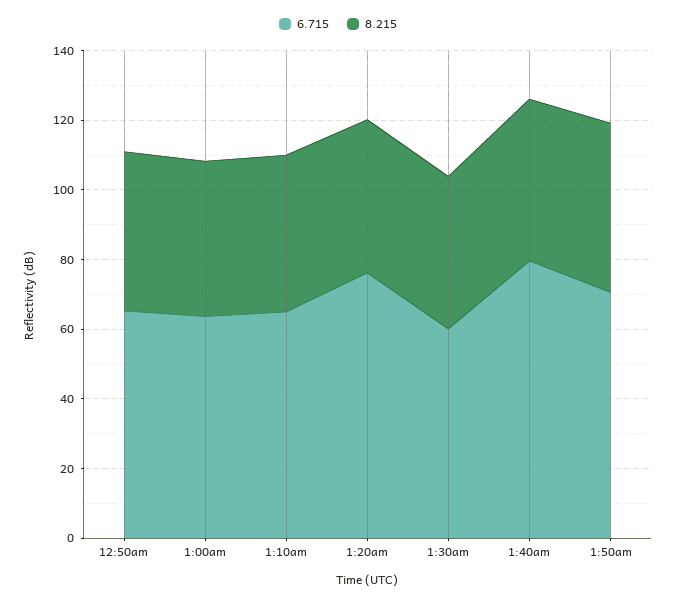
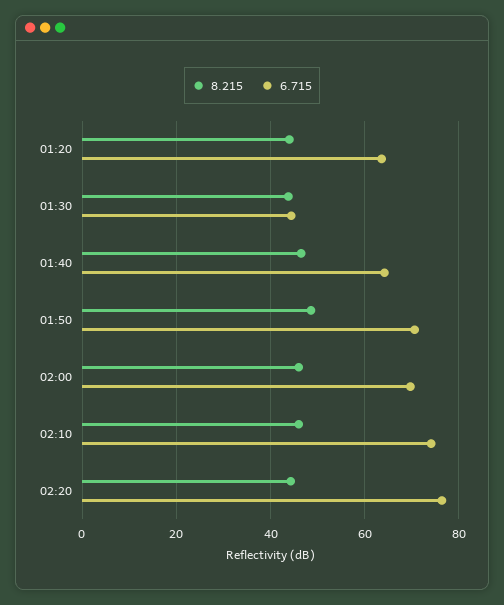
6.715, 12:50am: 65 -> none
8.215, 12:50am: 45 -> none
6.715, 1:00am: 65 -> none
8.215, 1:00am: 45 -> none
6.715, 1:10am: 65 -> none
8.215, 1:10am: 45 -> none
6.715, 1:20am: 75 -> 64
6.715, 1:30am: 60 -> 44
6.715, 1:40am: 80 -> 64
8.215, 02:00: none -> 46
6.715, 02:00: none -> 70
8.215, 02:10: none -> 46
6.715, 02:10: none -> 74
8.215, 02:20: none -> 44
6.715, 02:20: none -> 76

